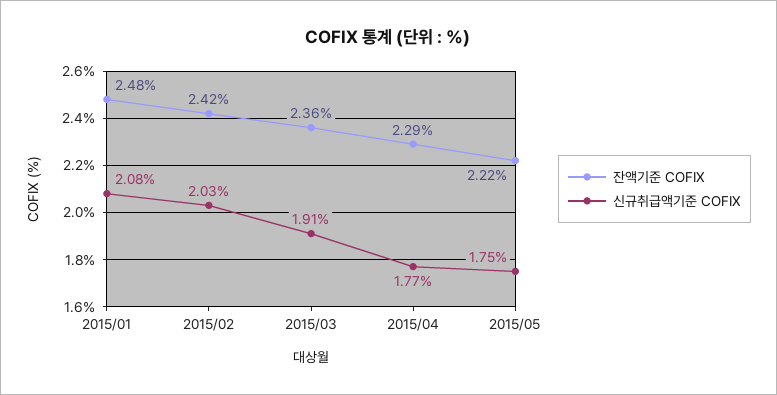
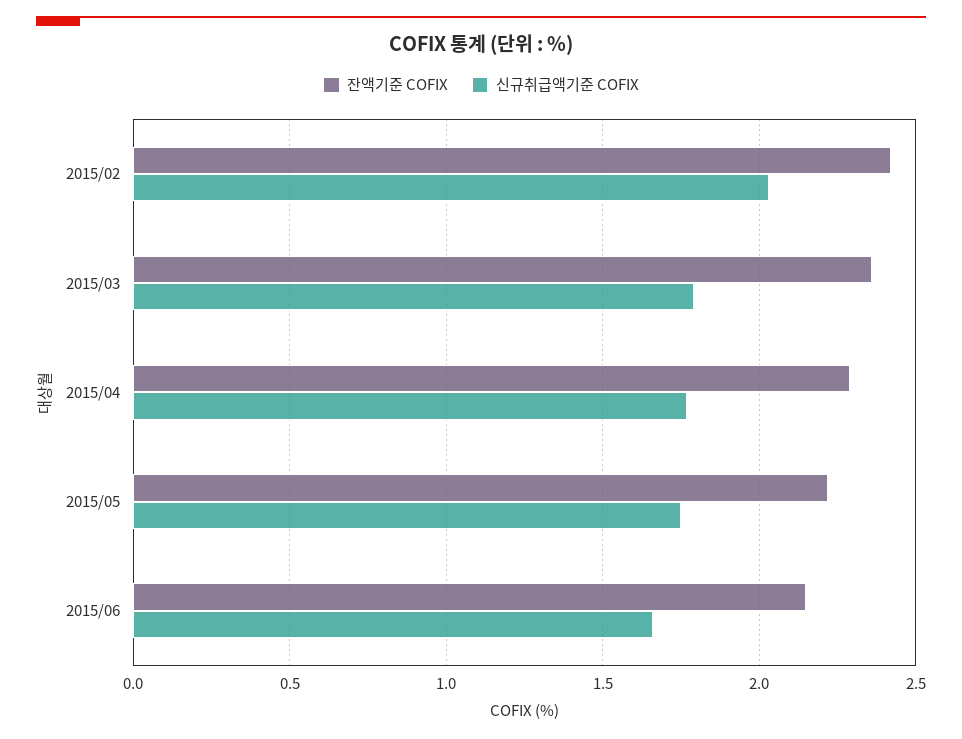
잔액기준 COFIX, 2015/01: 2.48 -> none
신규취급액기준 COFIX, 2015/01: 2.08 -> none
신규취급액기준 COFIX, 2015/03: 1.91 -> 1.8
잔액기준 COFIX, 2015/06: none -> 2.15
신규취급액기준 COFIX, 2015/06: none -> 1.65

